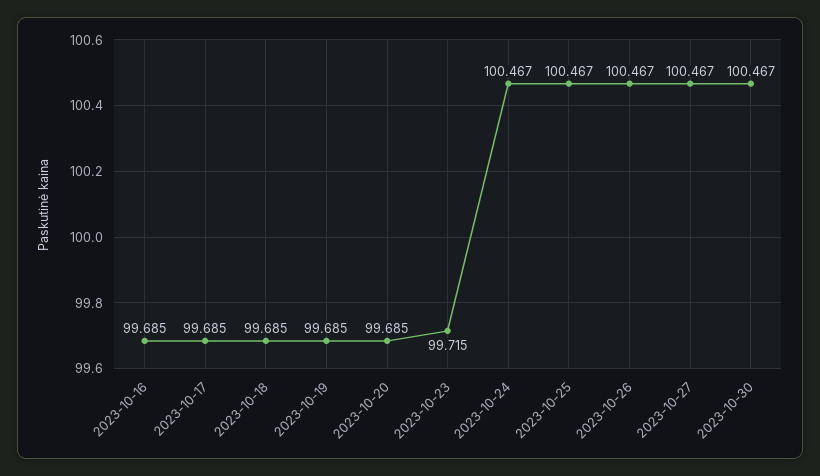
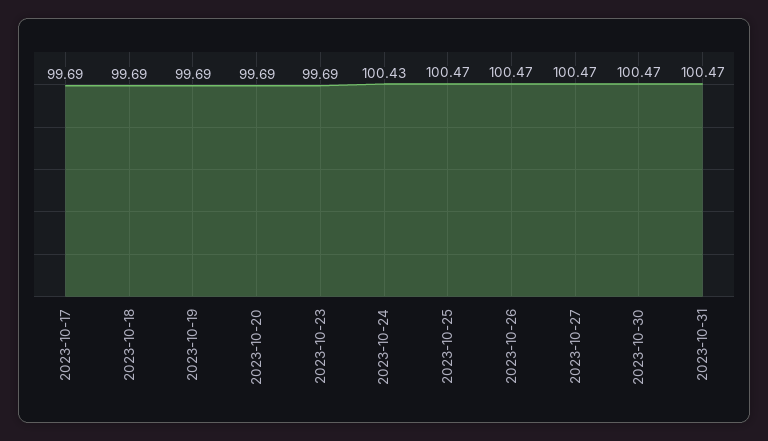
2023-10-16: 99.685 -> none
2023-10-23: 99.715 -> 99.69
2023-10-24: 100.467 -> 100.43
2023-10-31: none -> 100.47

